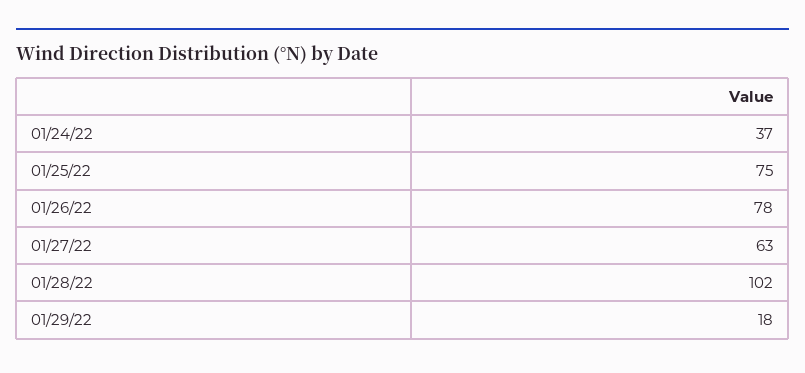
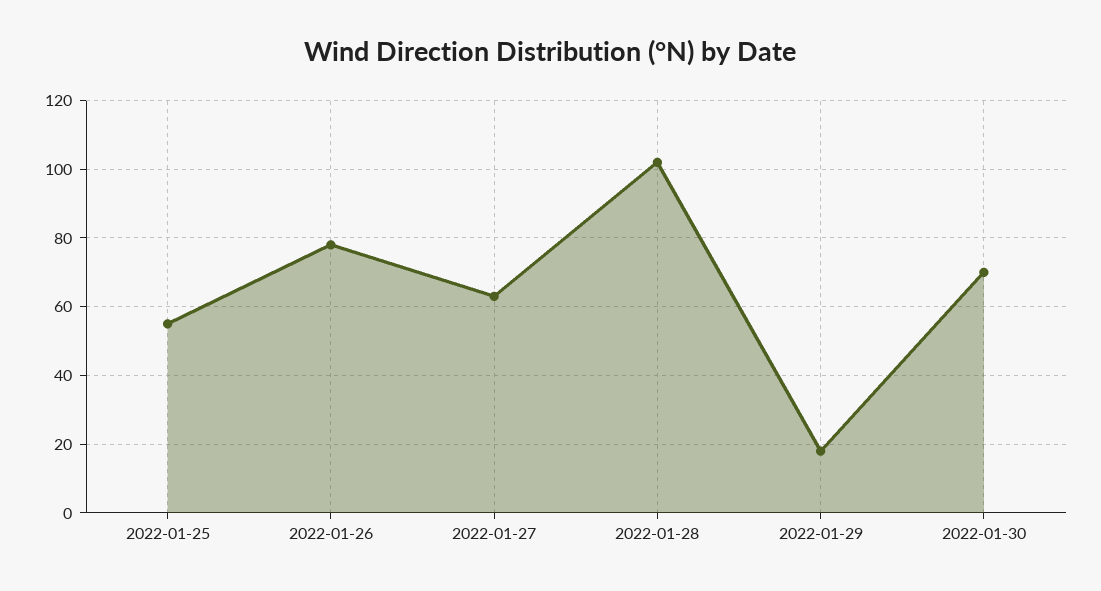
01/24/22: 37 -> none
01/25/22: 75 -> 55
2022-01-30: none -> 70

